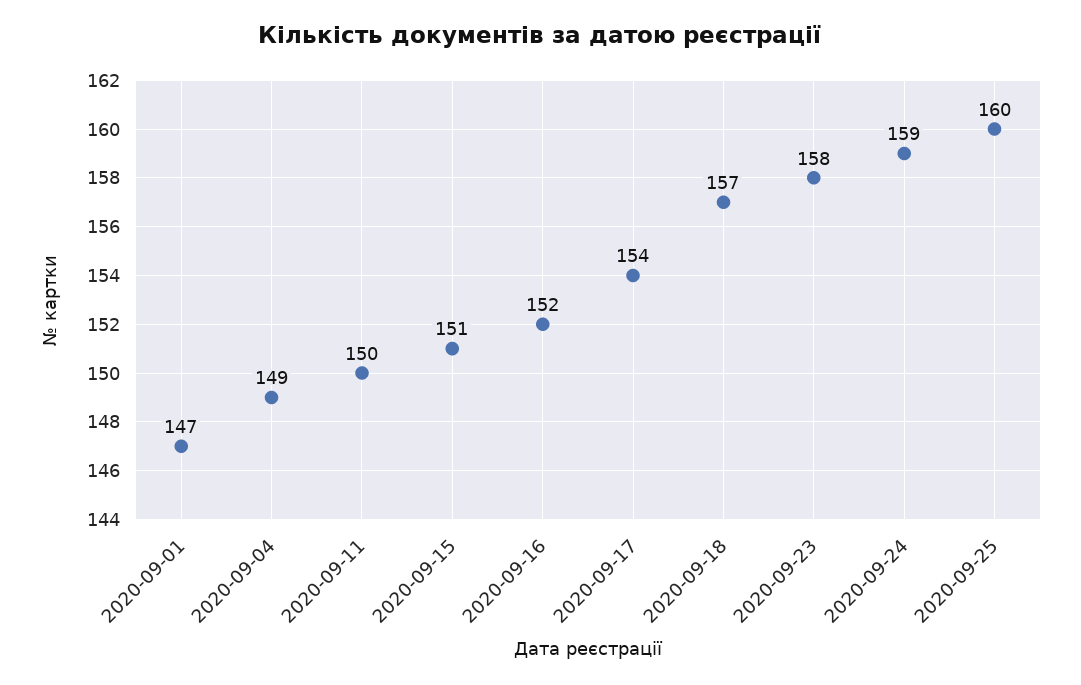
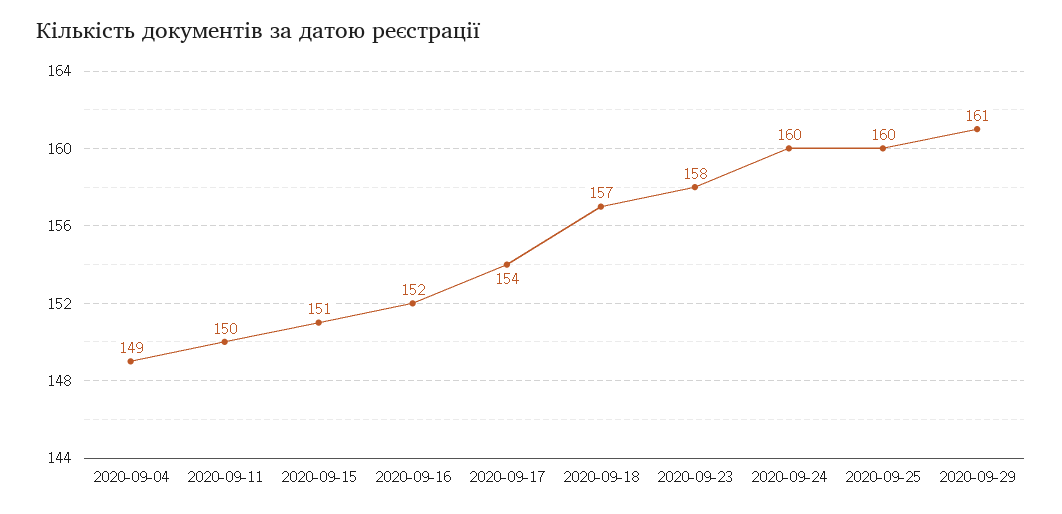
2020-09-01: 147 -> none
2020-09-24: 159 -> 160
2020-09-29: none -> 161

